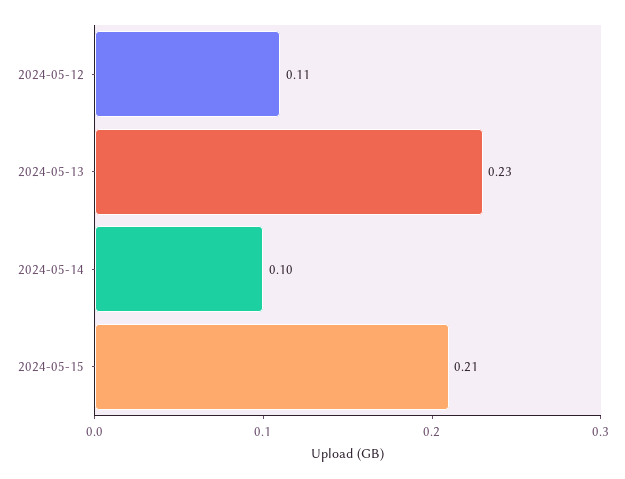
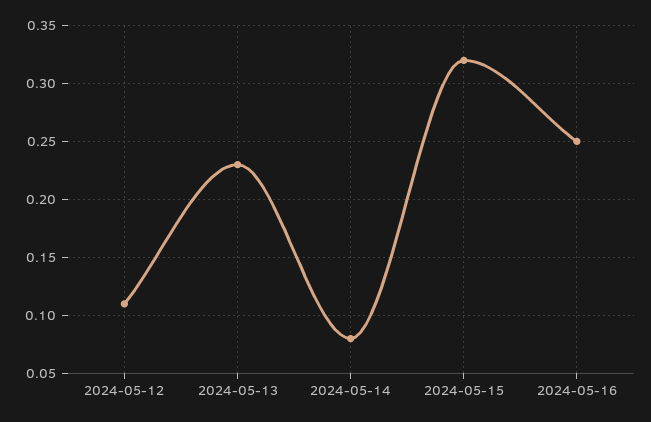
2024-05-14: 0.1 -> 0.08
2024-05-15: 0.21 -> 0.32
2024-05-16: none -> 0.25

